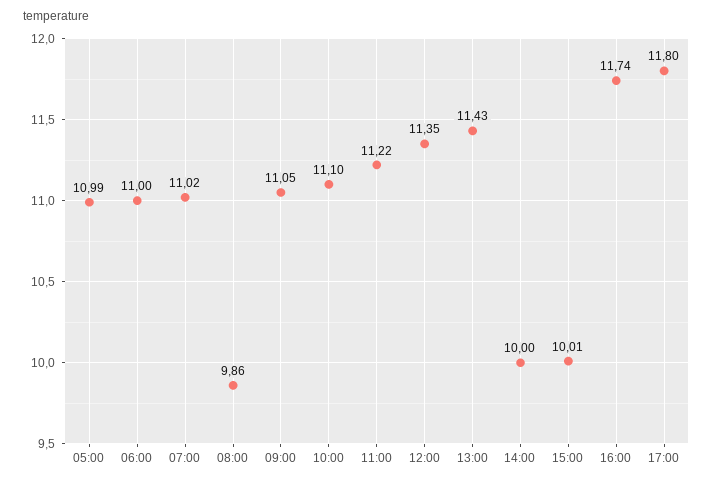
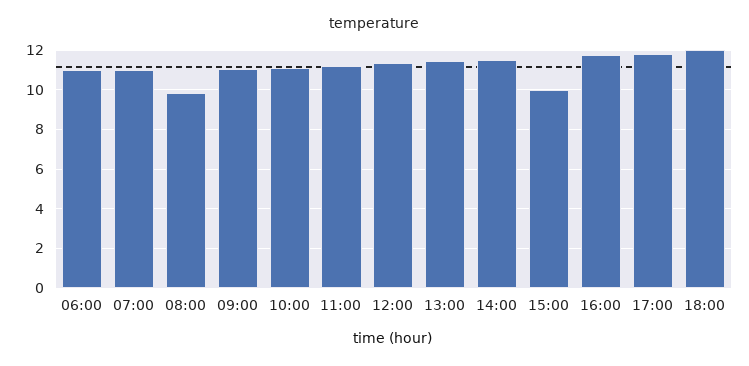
05:00: 10.99 -> none
14:00: 10 -> 11.5
18:00: none -> 12

